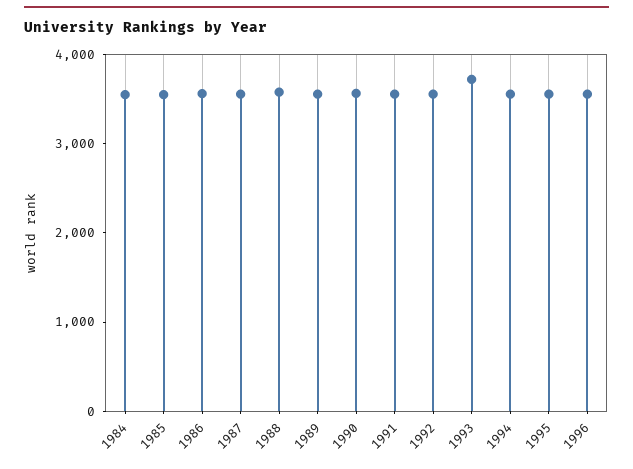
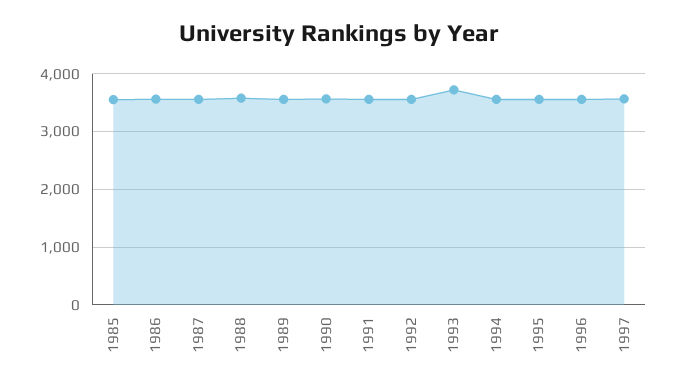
1984: 3600 -> none
1997: none -> 3600

